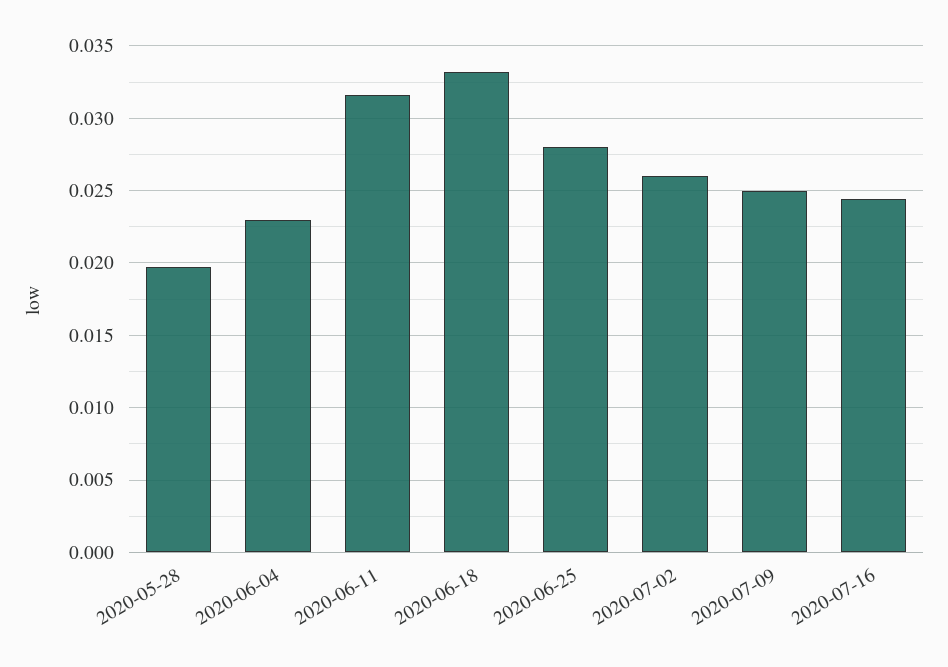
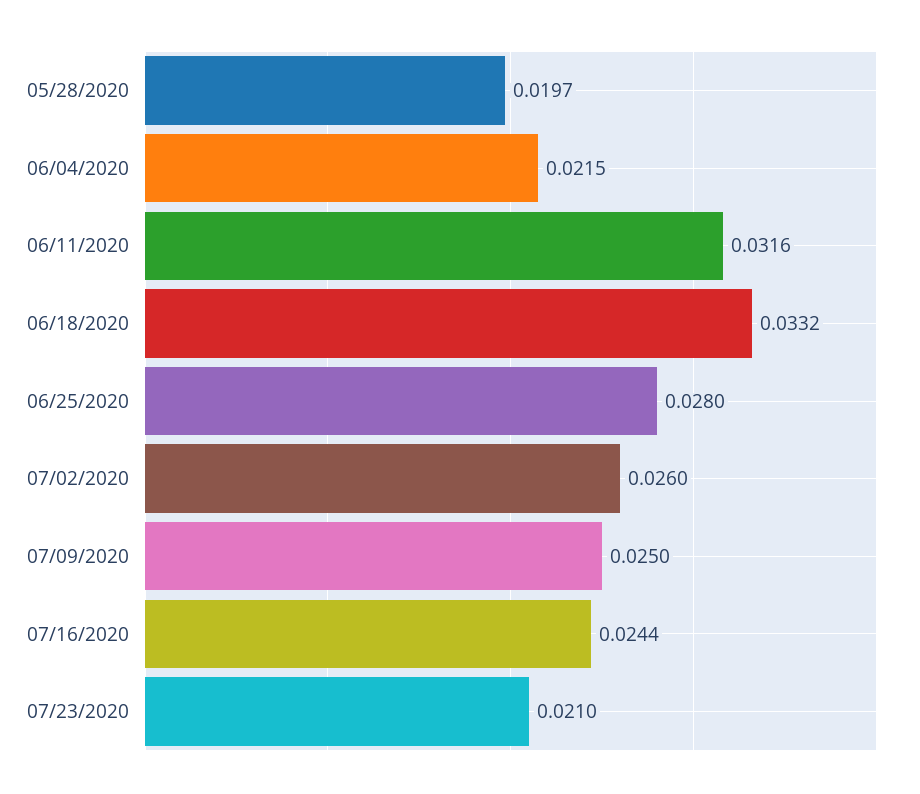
2020-06-04: 0.023 -> 0.0215
07/23/2020: none -> 0.021

